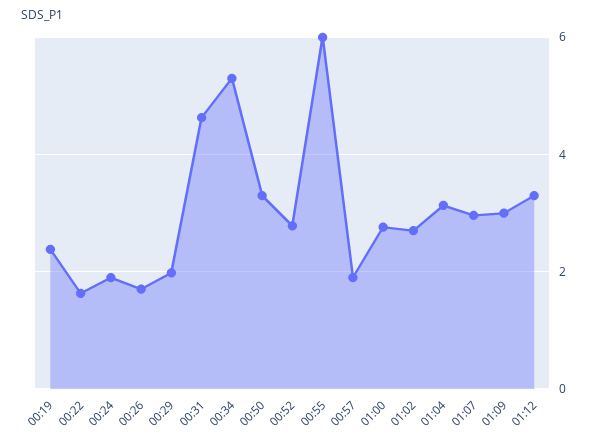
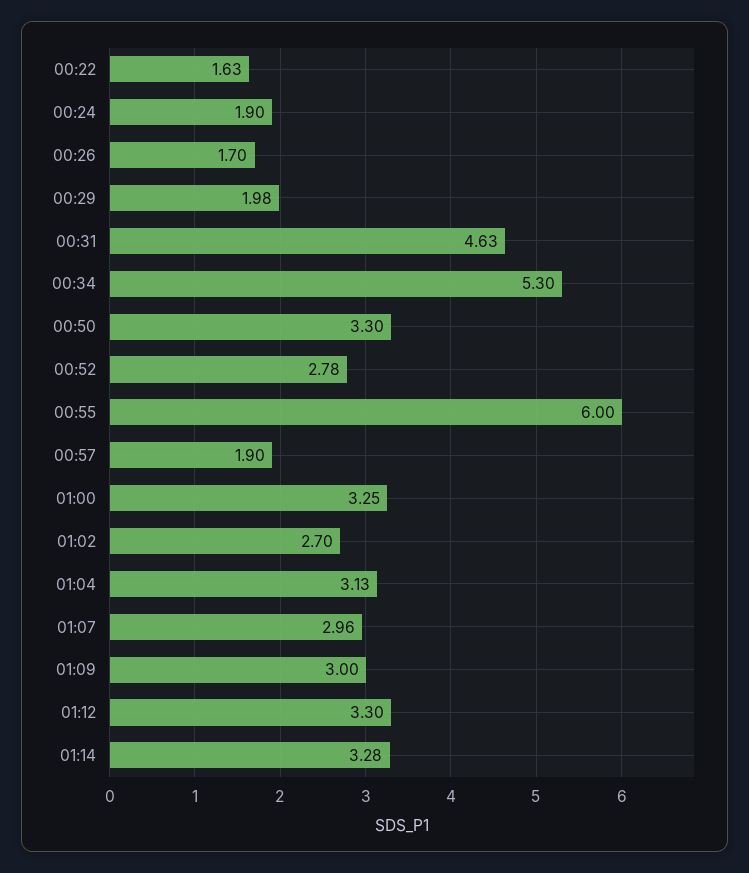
00:19: 2.4 -> none
01:00: 2.8 -> 3.25
01:14: none -> 3.28

